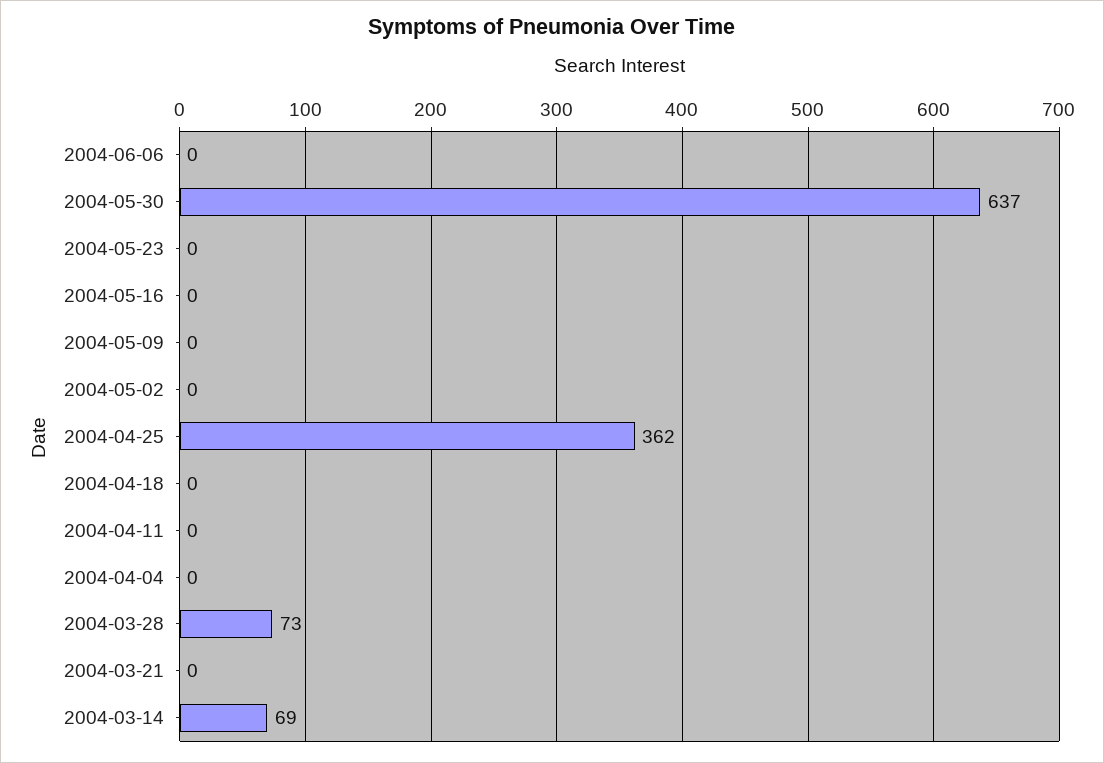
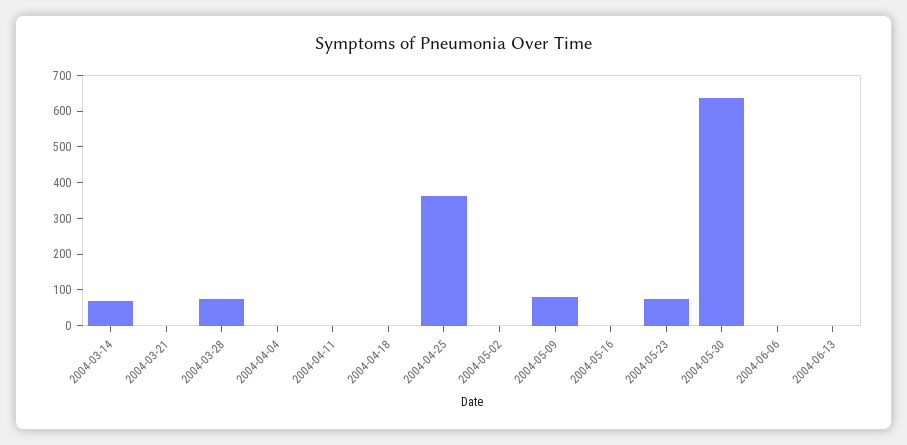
2004-05-23: 0 -> 75
2004-05-09: 0 -> 75
2004-06-13: none -> 0

